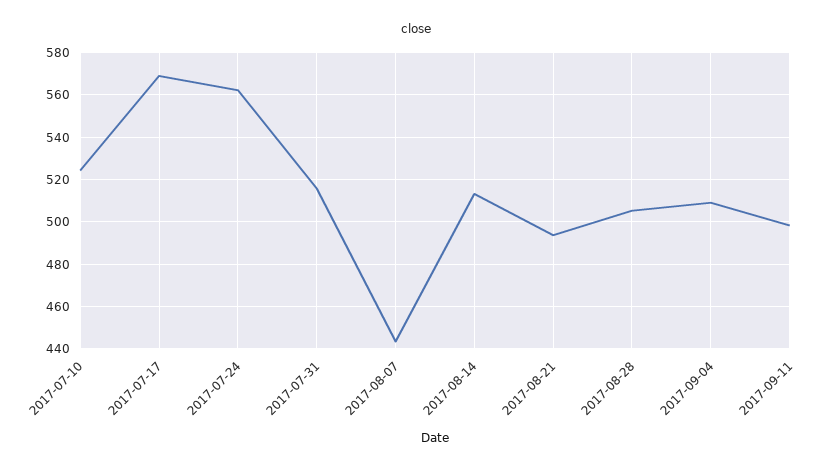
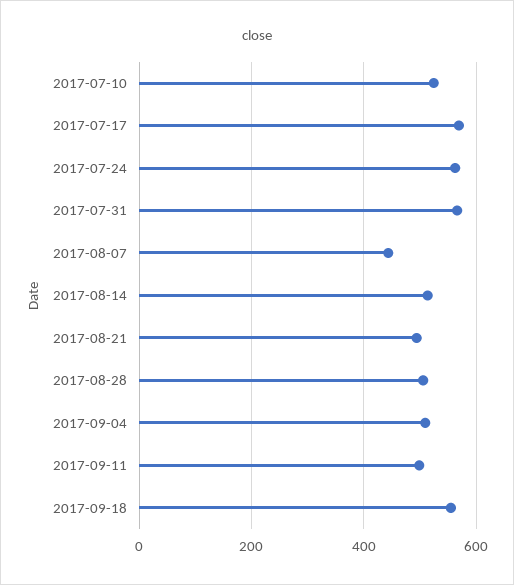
2017-07-31: 515 -> 560
2017-09-18: none -> 560

